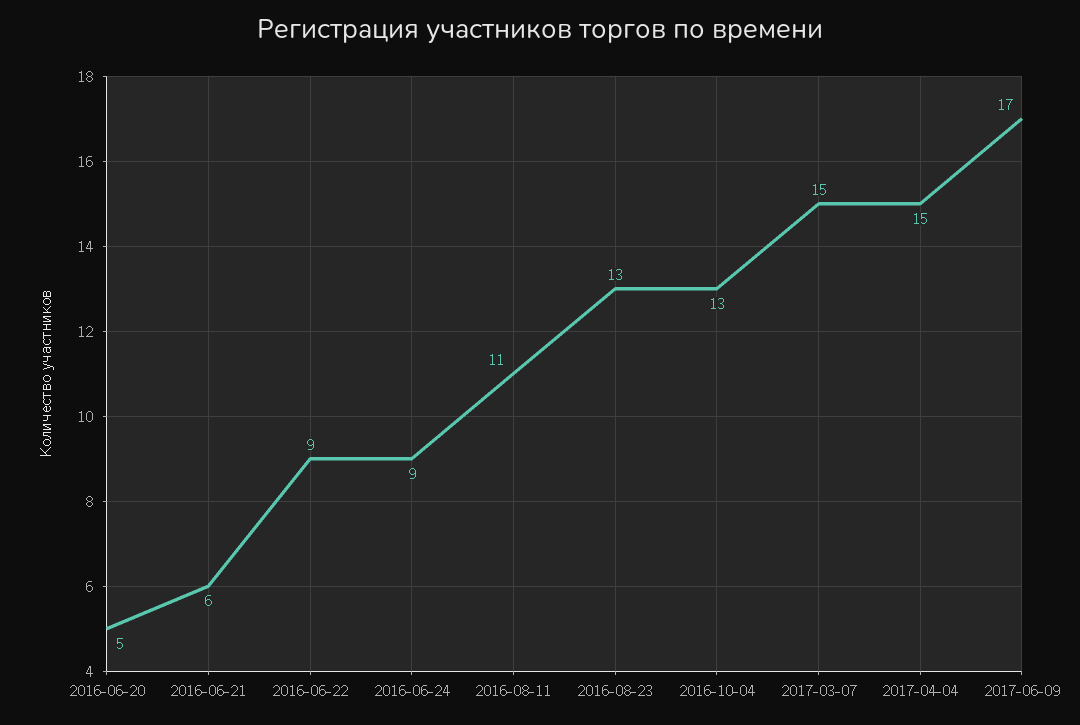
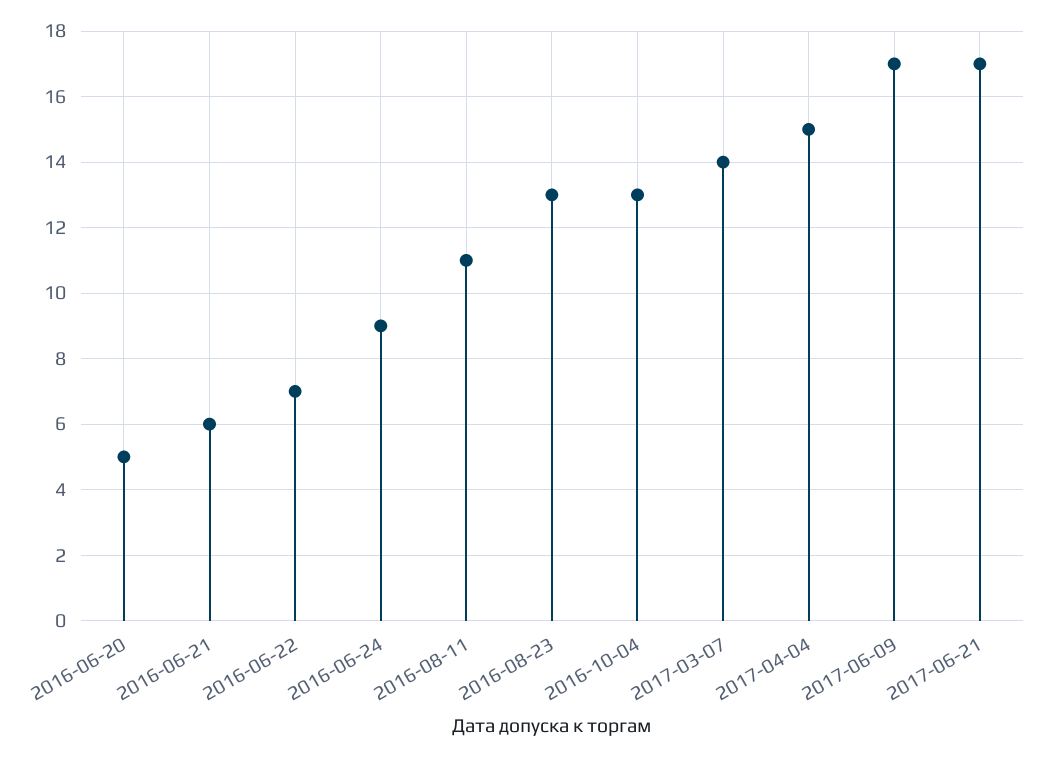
2016-06-22: 9 -> 7
2017-03-07: 15 -> 14
2017-06-21: none -> 17

